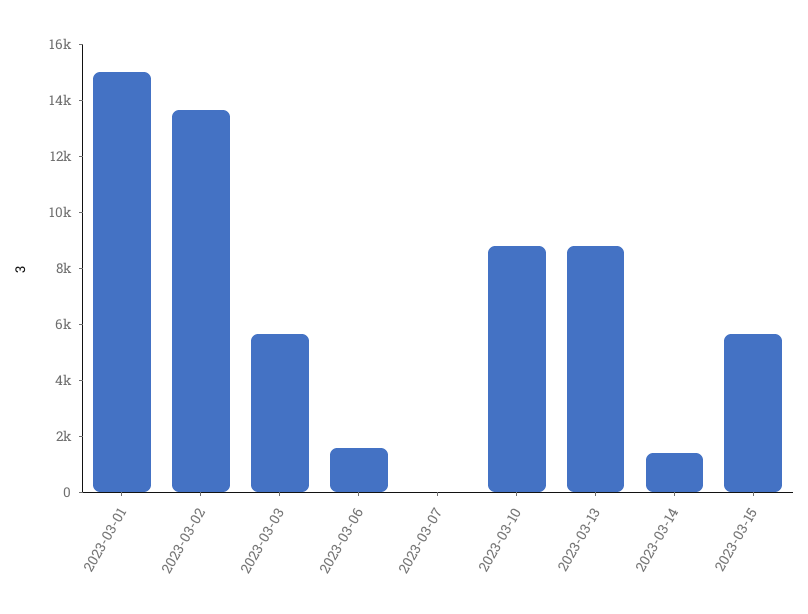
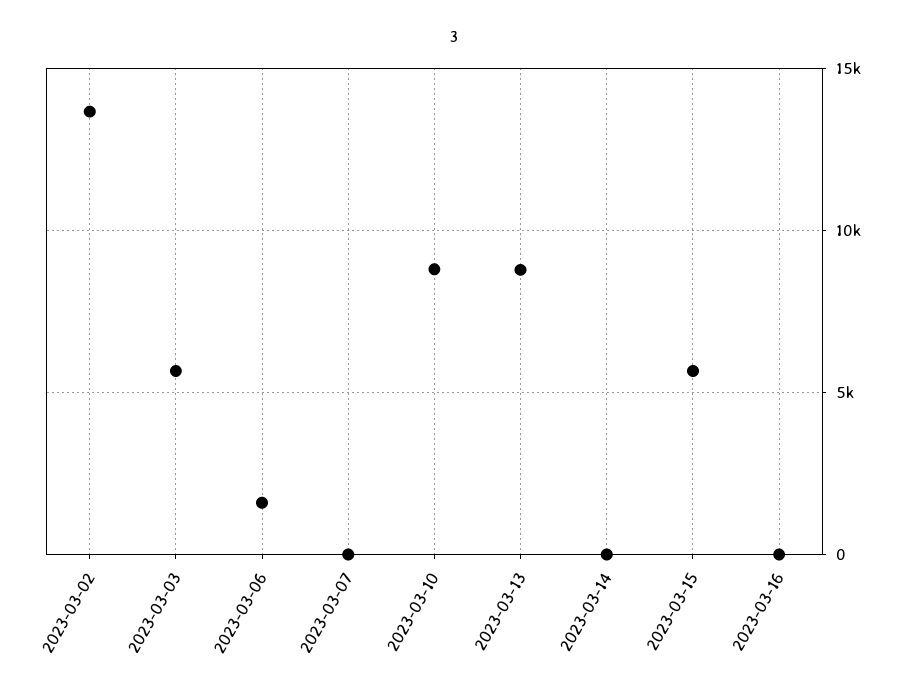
2023-03-01: 15000 -> none
2023-03-14: 1500 -> 0
2023-03-16: none -> 0

